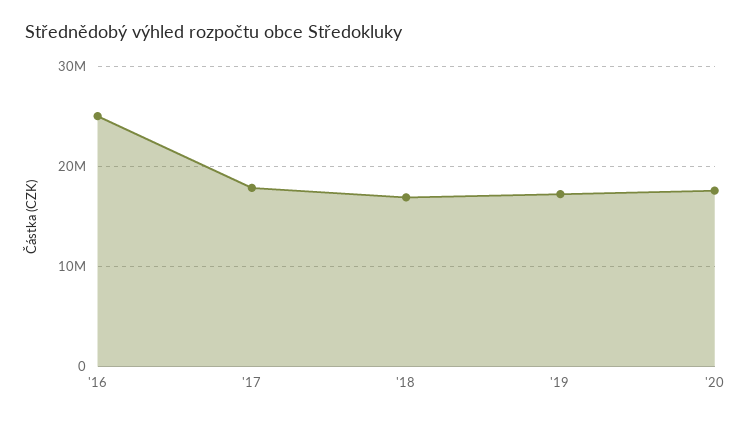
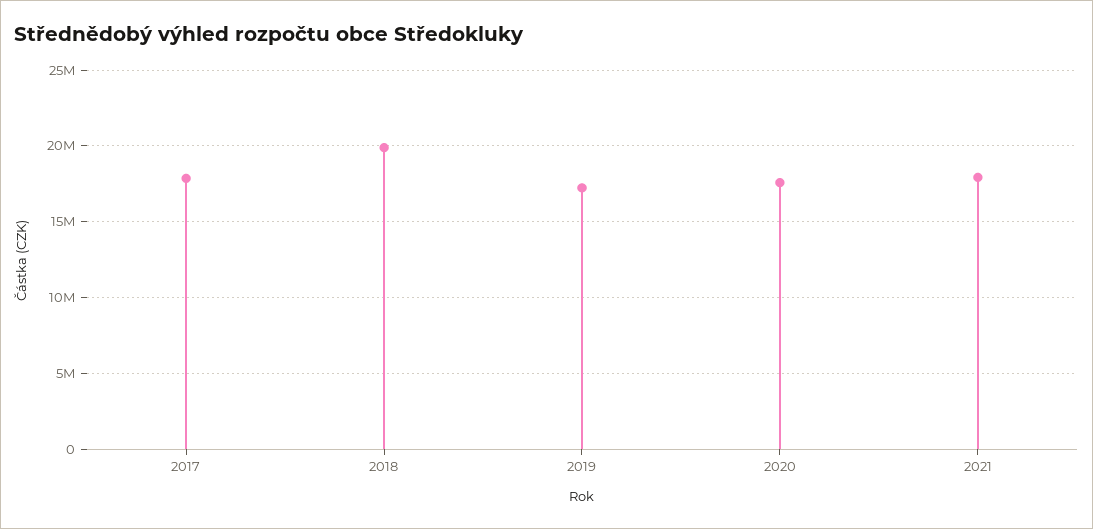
'16: 25000000 -> none
'18: 17000000 -> 20000000
2021: none -> 18000000

